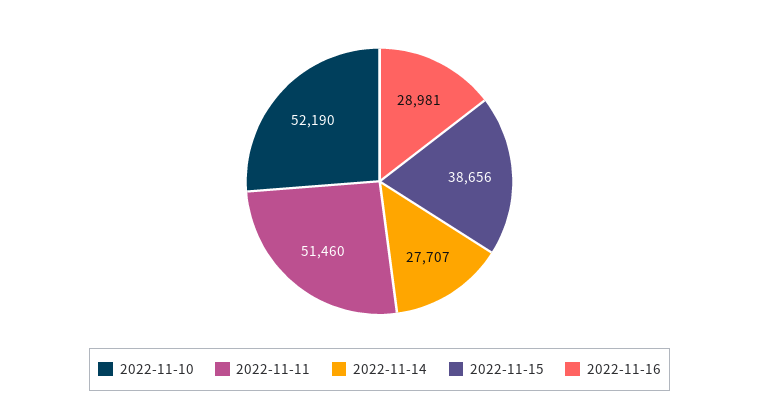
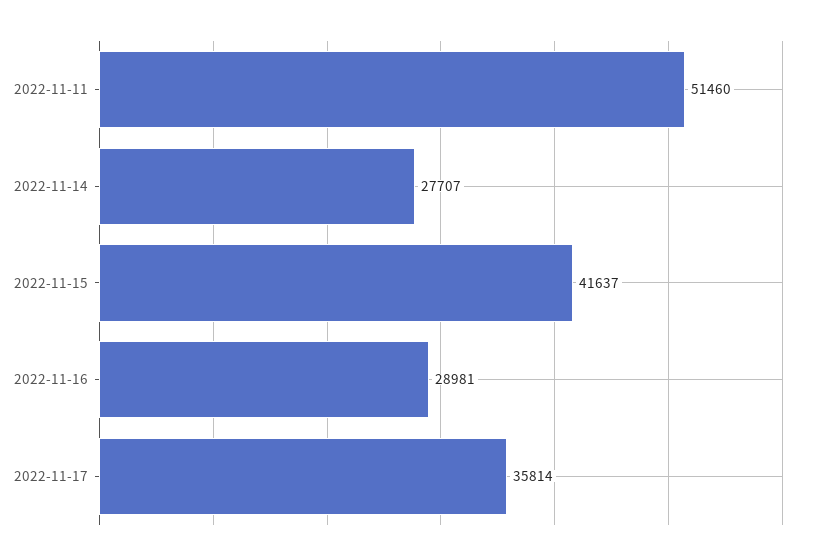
2022-11-10: 52190 -> none
2022-11-15: 38656 -> 41637
2022-11-17: none -> 35814

